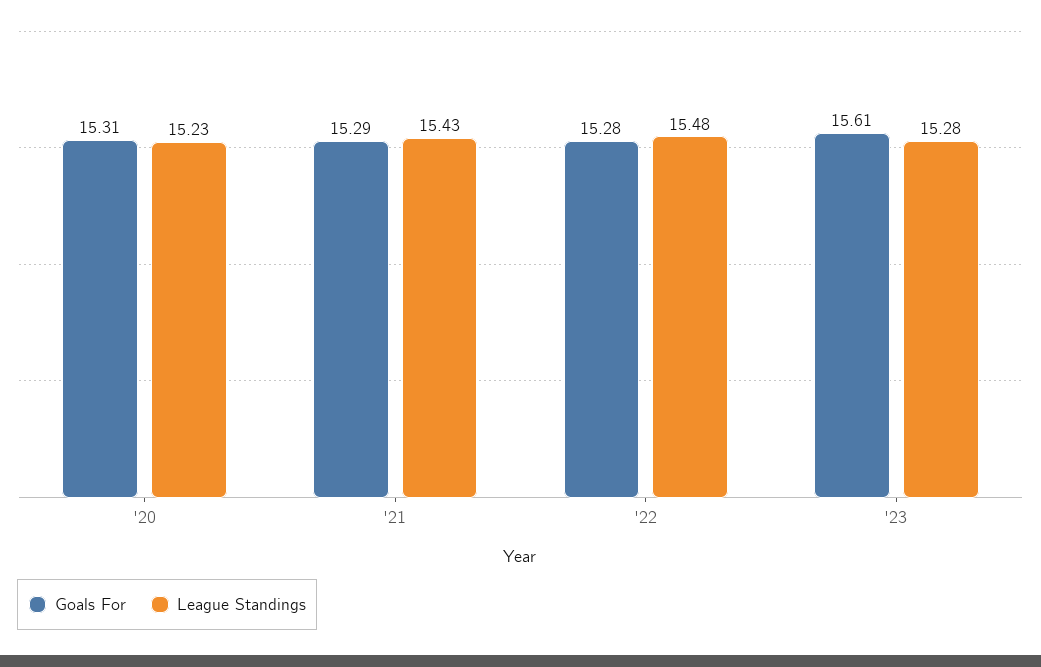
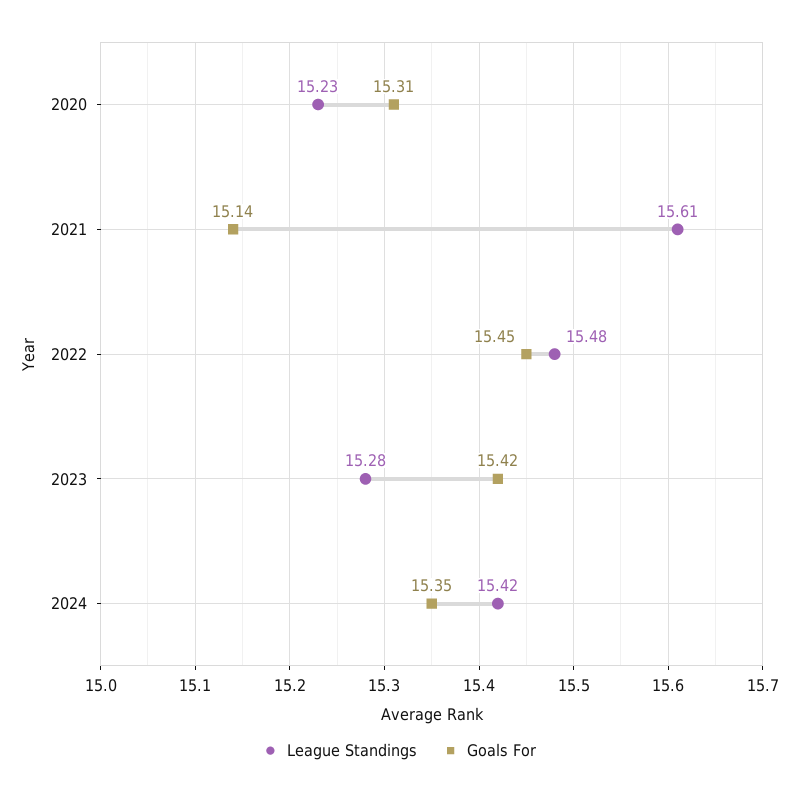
Goals For, '21: 15.29 -> 15.14
League Standings, '21: 15.43 -> 15.61
Goals For, '22: 15.28 -> 15.45
Goals For, '23: 15.61 -> 15.42
League Standings, 2024: none -> 15.42
Goals For, 2024: none -> 15.35

